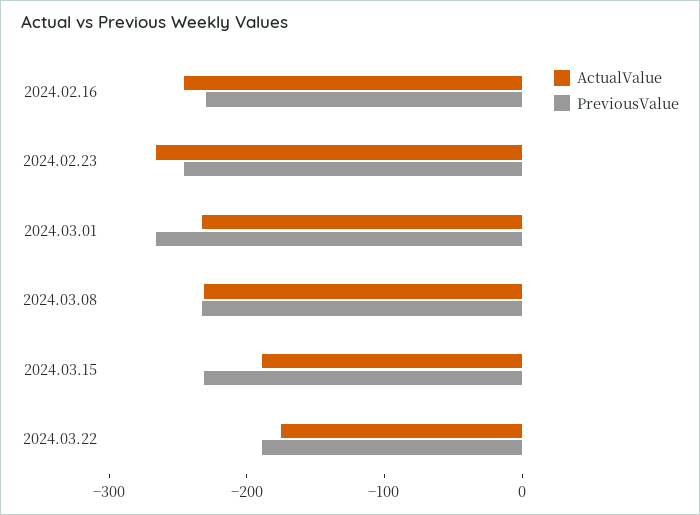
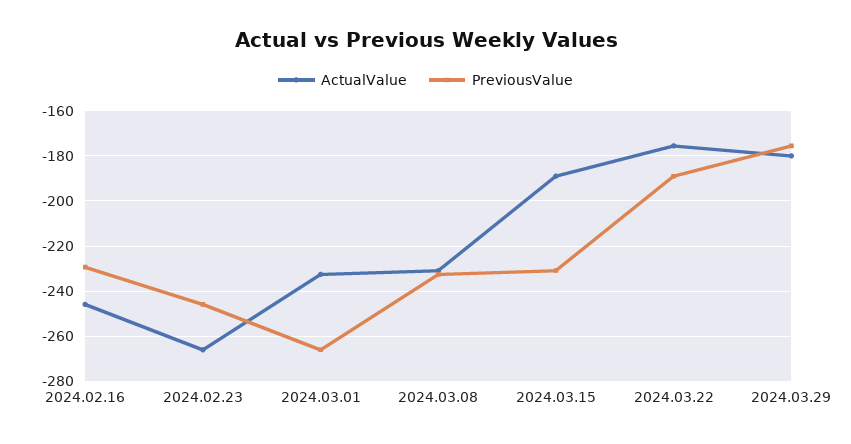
ActualValue, 2024.03.29: none -> -180
PreviousValue, 2024.03.29: none -> -175

